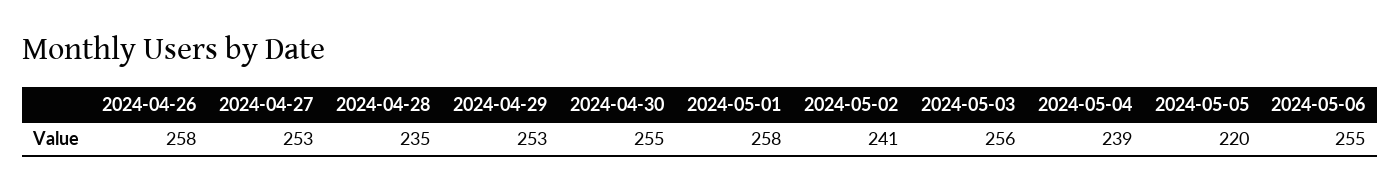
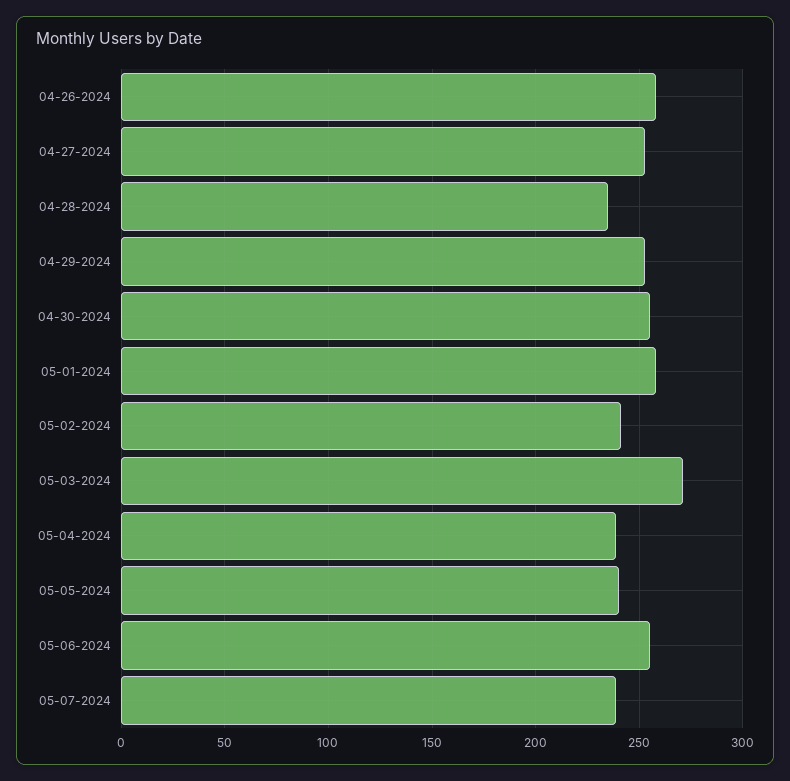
2024-05-03: 256 -> 270
2024-05-05: 220 -> 240
05-07-2024: none -> 240

